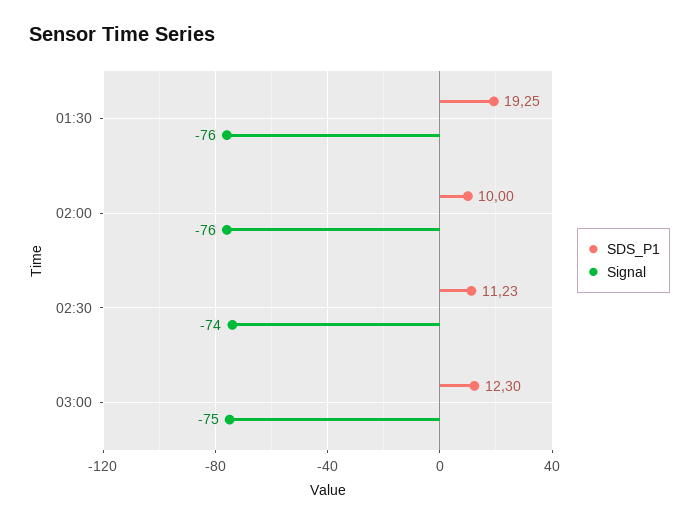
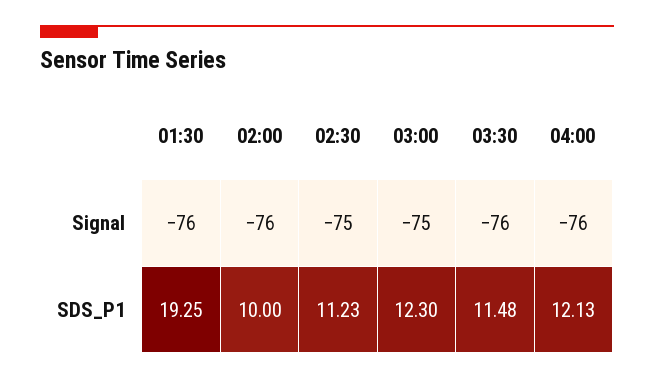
Signal, 02:30: -74 -> -75
Signal, 03:30: none -> -76
Signal, 04:00: none -> -76
SDS_P1, 03:30: none -> 11.48
SDS_P1, 04:00: none -> 12.13

